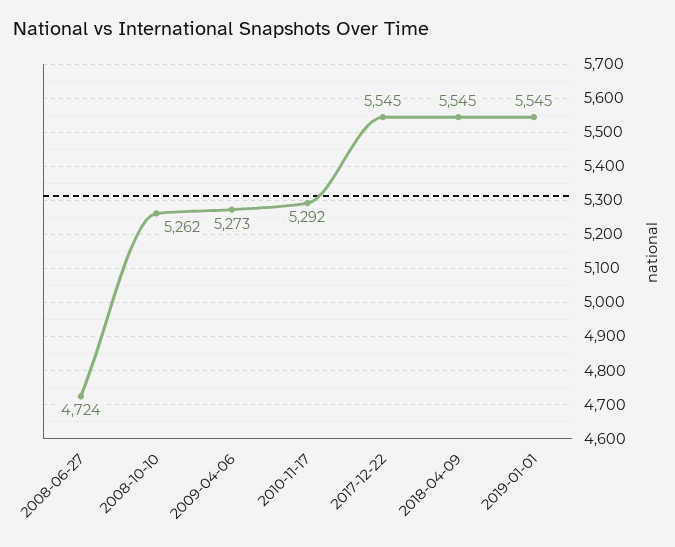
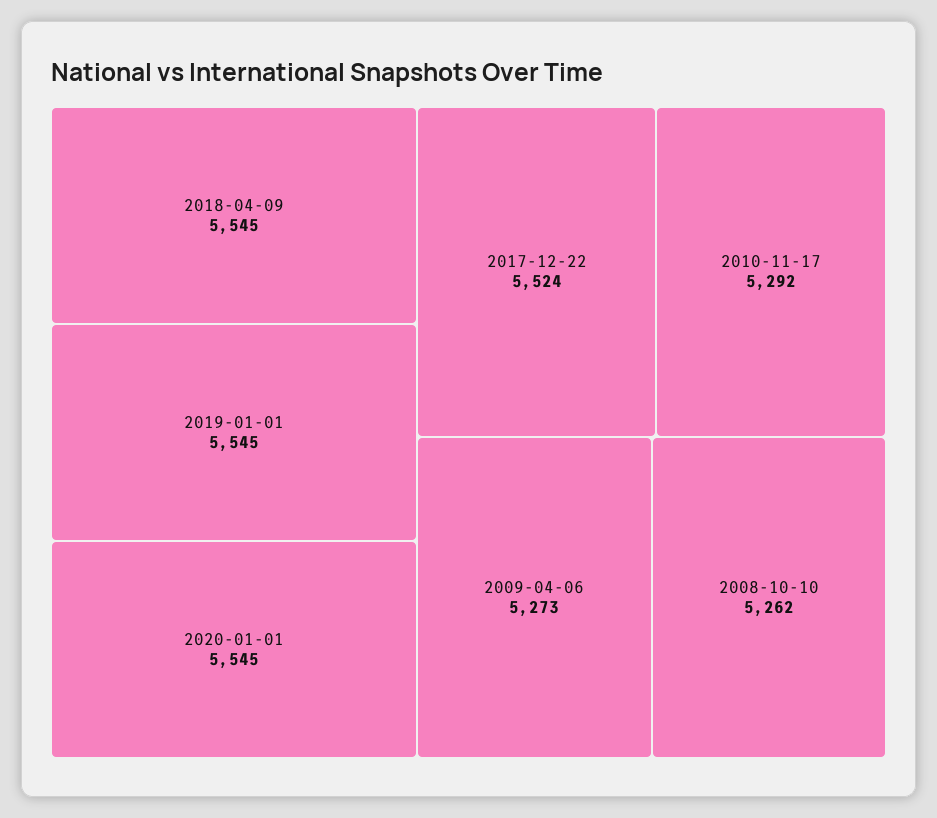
2008-06-27: 4724 -> none
2017-12-22: 5545 -> 5524
2020-01-01: none -> 5545

